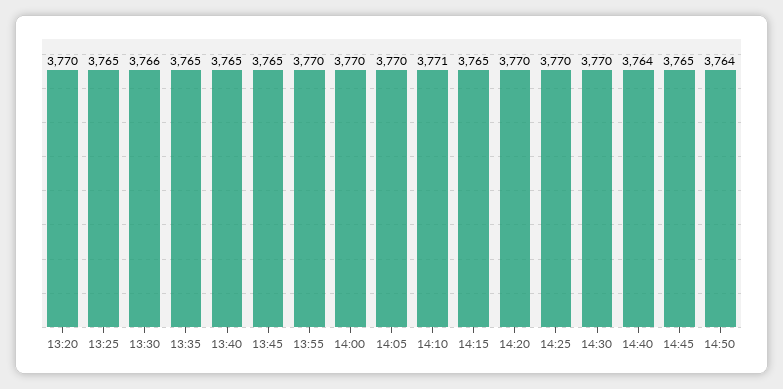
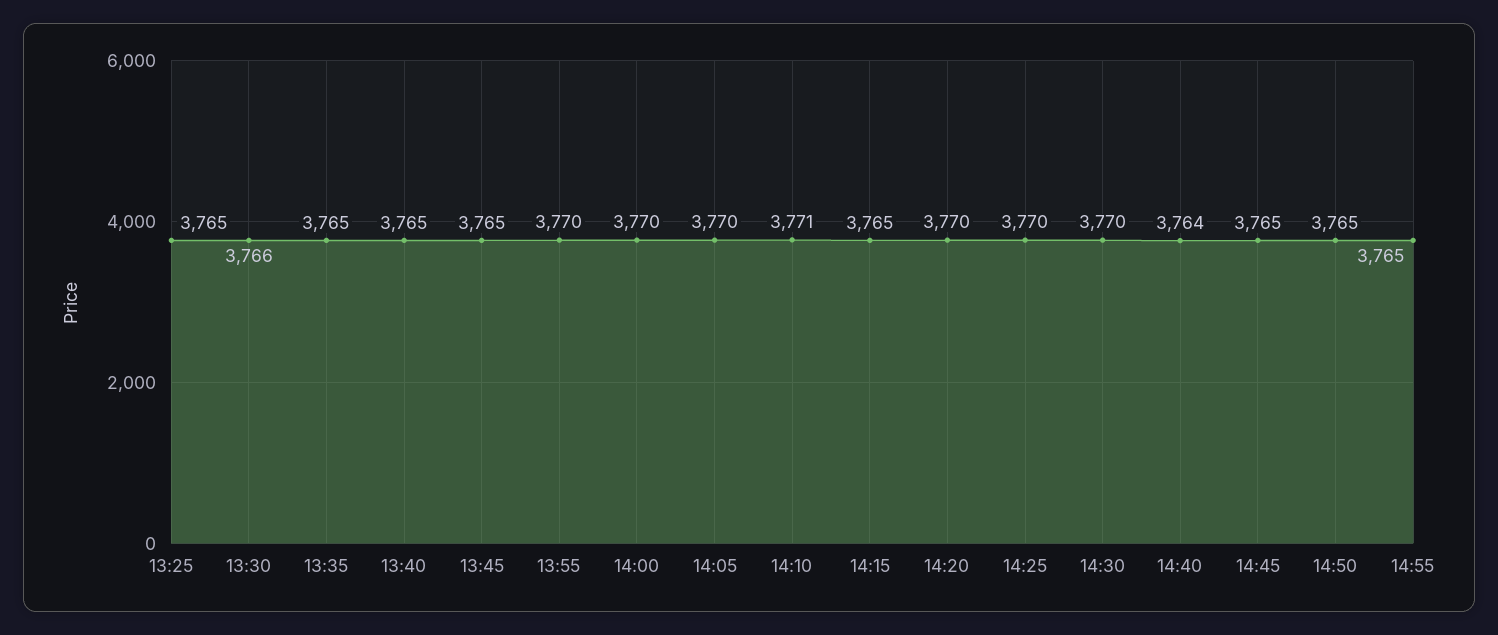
13:20: 3770 -> none
14:50: 3764 -> 3765
14:55: none -> 3765

